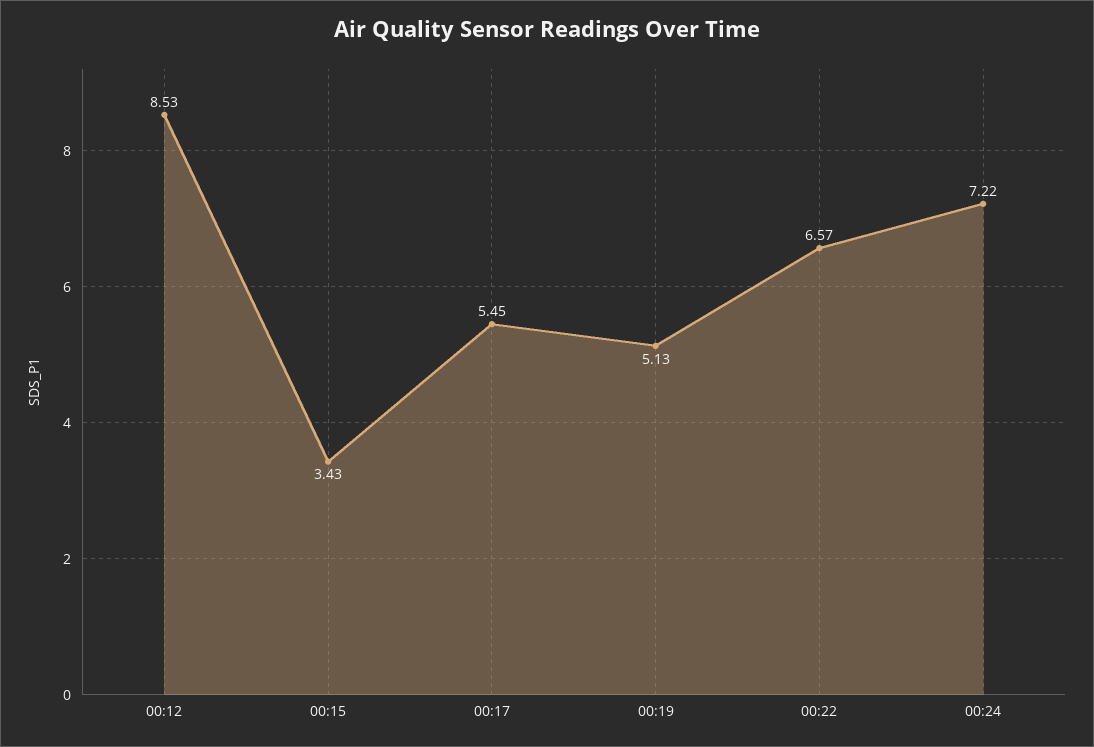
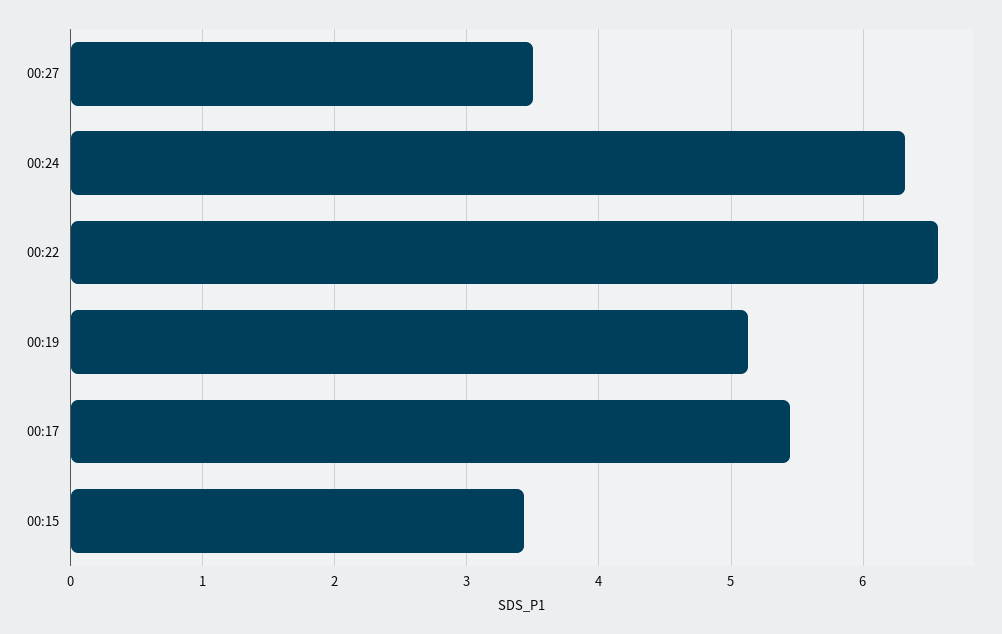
00:12: 8.53 -> none
00:24: 7.22 -> 6.3
00:27: none -> 3.5

